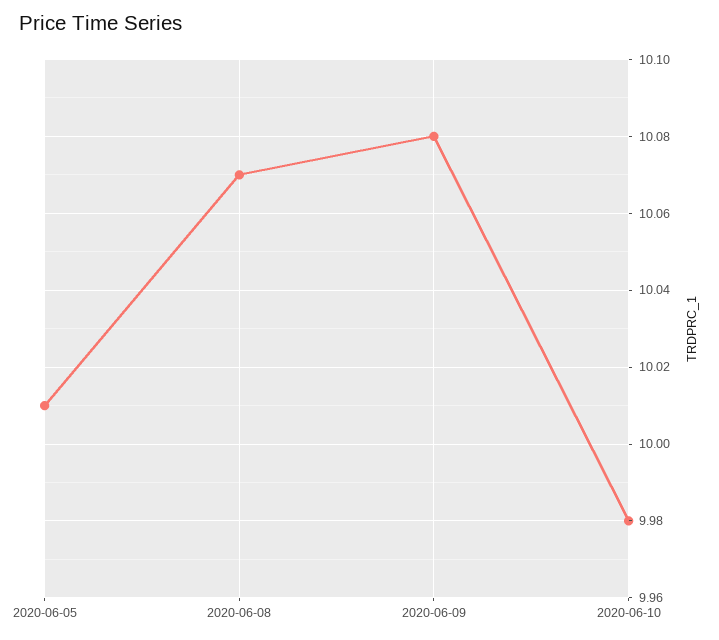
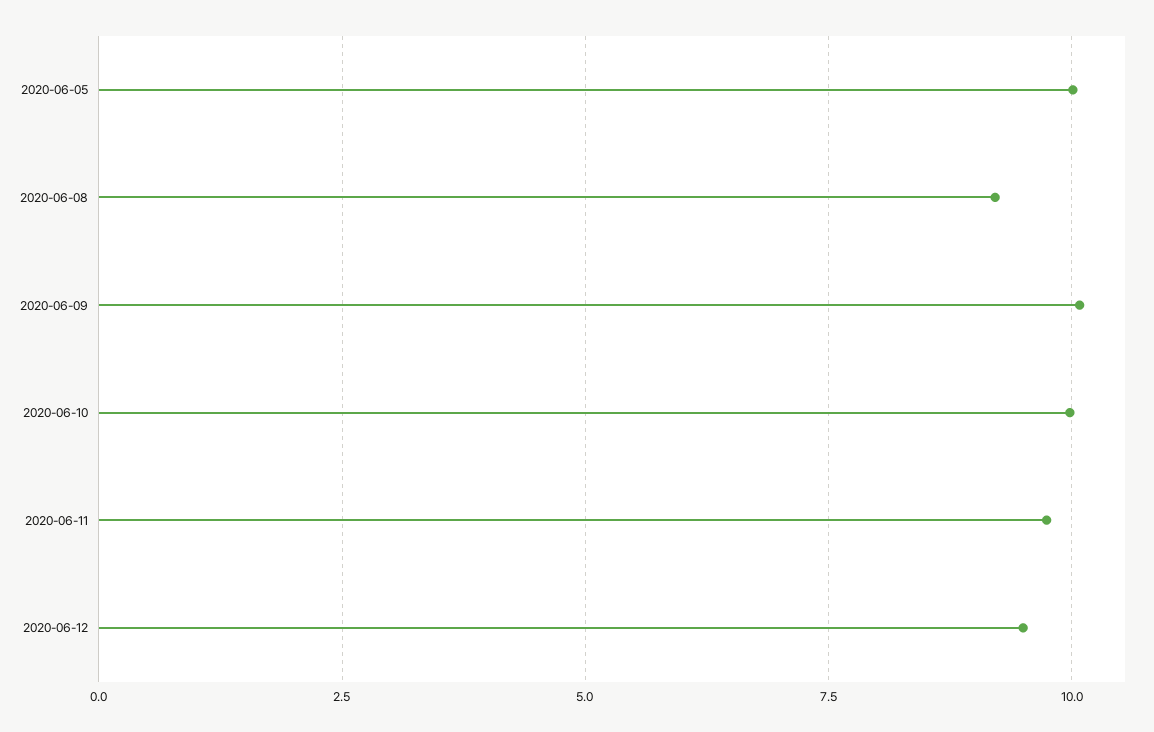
2020-06-08: 10.07 -> 9.25
2020-06-11: none -> 9.75
2020-06-12: none -> 9.5

